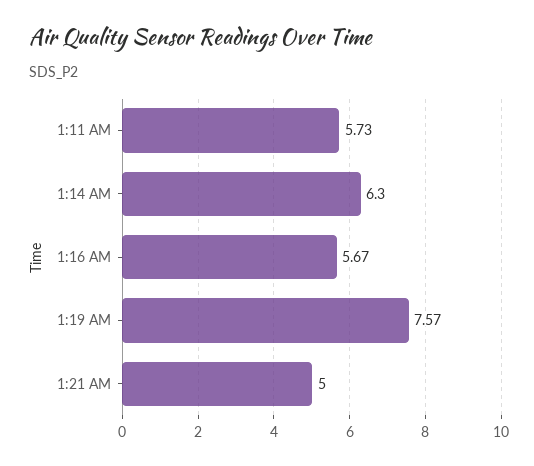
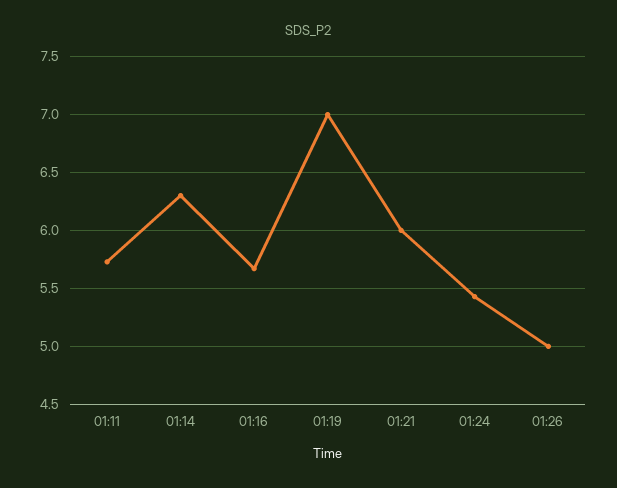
1:19 AM: 7.57 -> 7
1:21 AM: 5 -> 6
01:24: none -> 5.4
01:26: none -> 5

